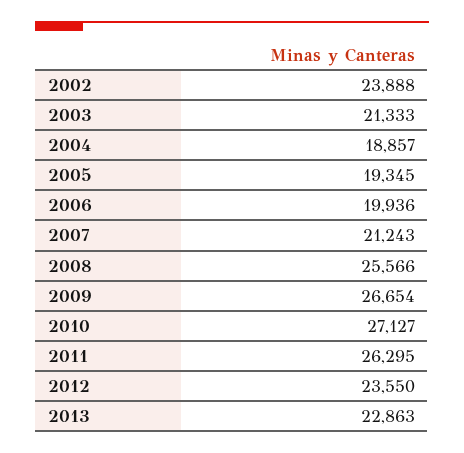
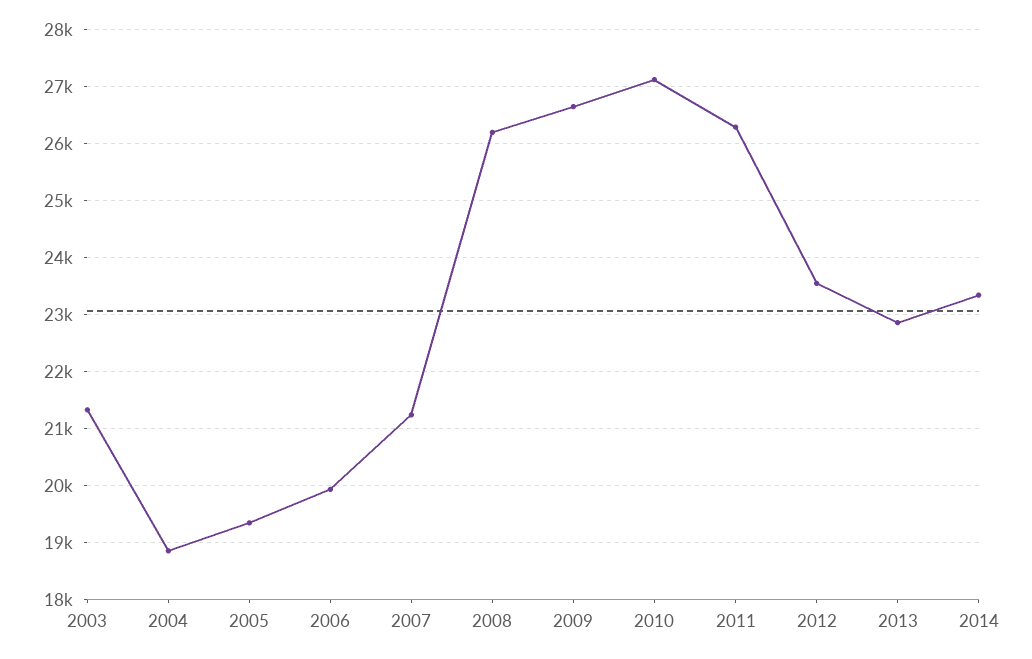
2002: 23888 -> none
2008: 25566 -> 26200
2014: none -> 23400

